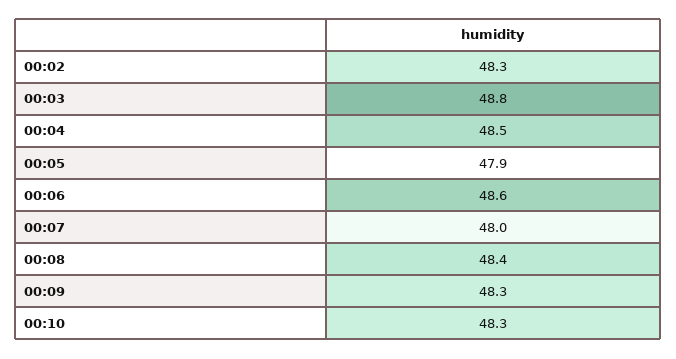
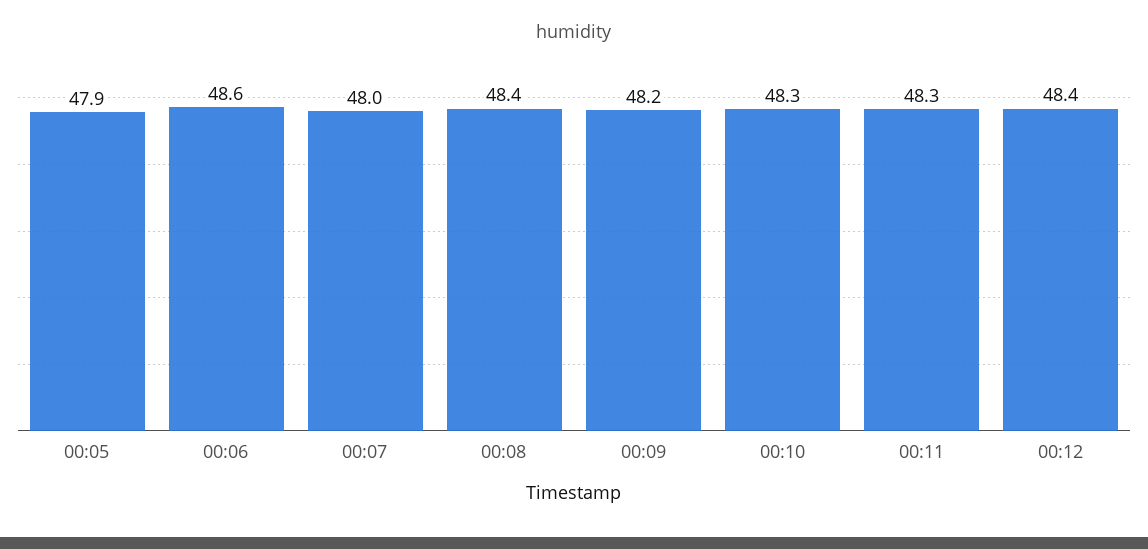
00:02: 48.3 -> none
00:03: 48.8 -> none
00:04: 48.5 -> none
00:09: 48.3 -> 48.2
00:11: none -> 48.3
00:12: none -> 48.4

